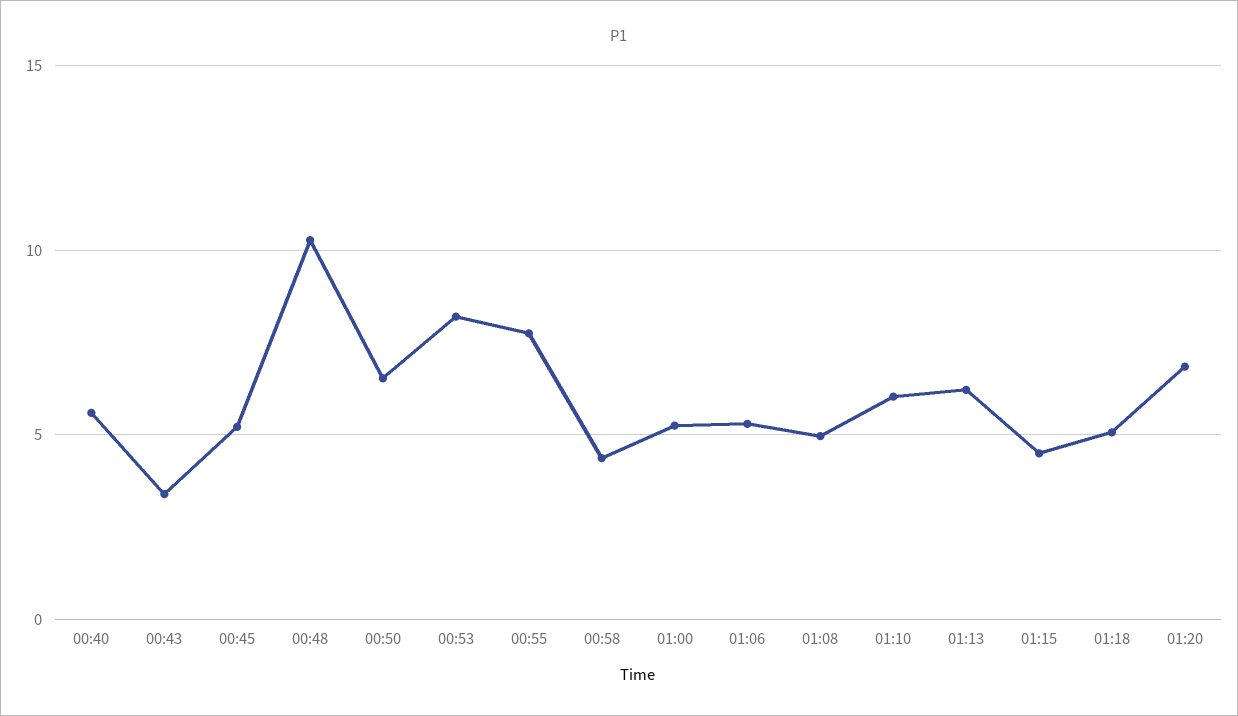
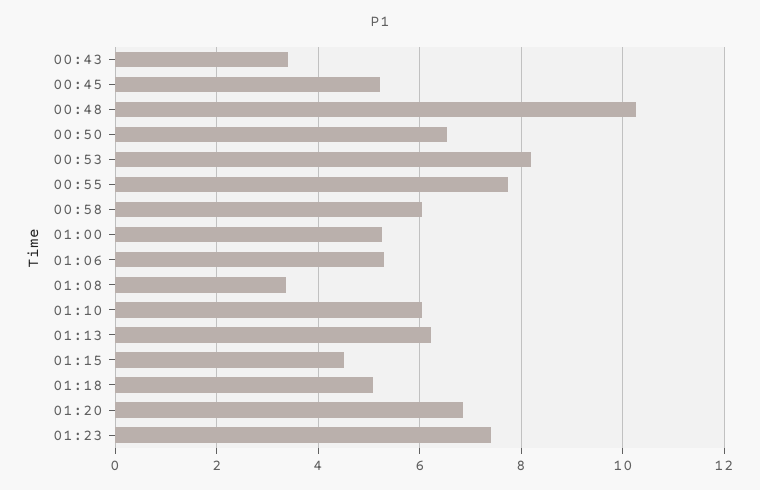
00:40: 5.5 -> none
00:58: 4.5 -> 6
01:08: 5 -> 3.4
01:23: none -> 7.4

